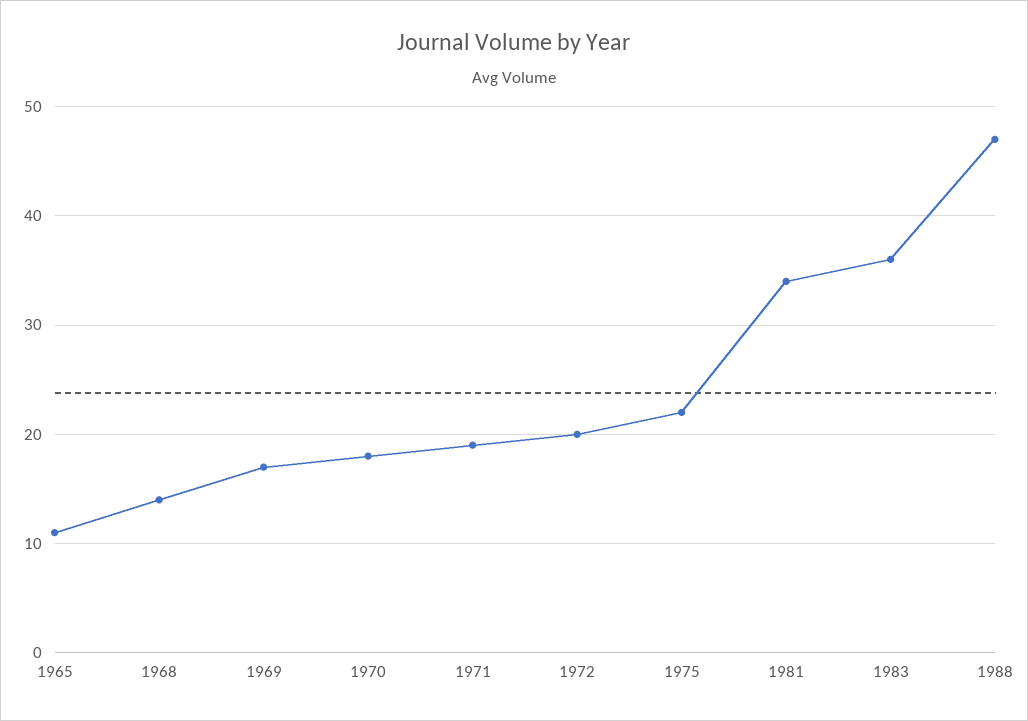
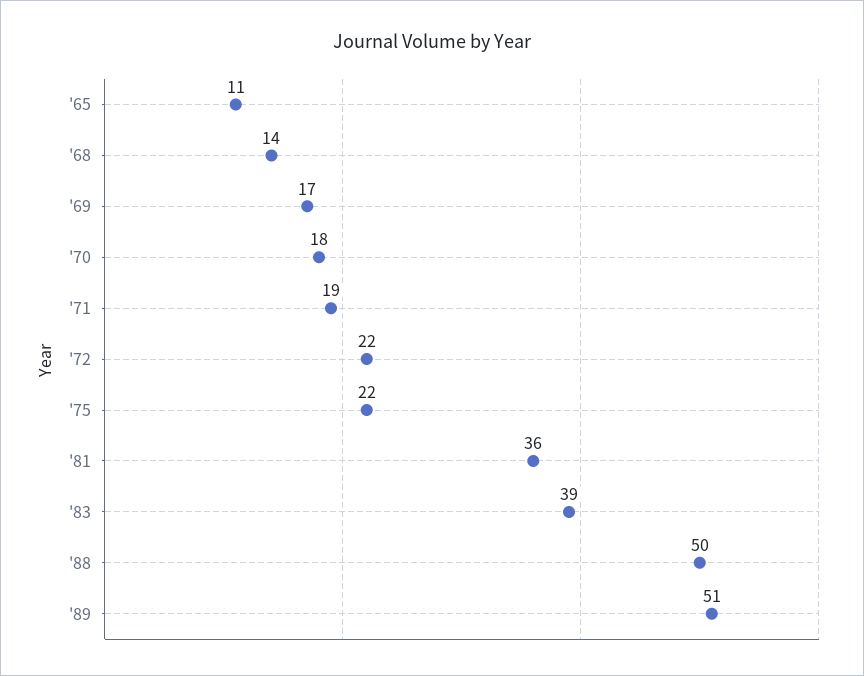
1972: 20 -> 22
1981: 34 -> 36
1983: 36 -> 39
1988: 47 -> 50
'89: none -> 51

